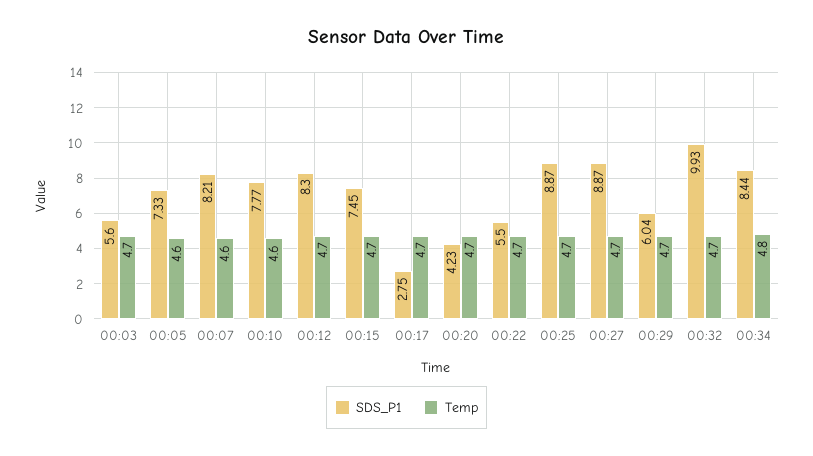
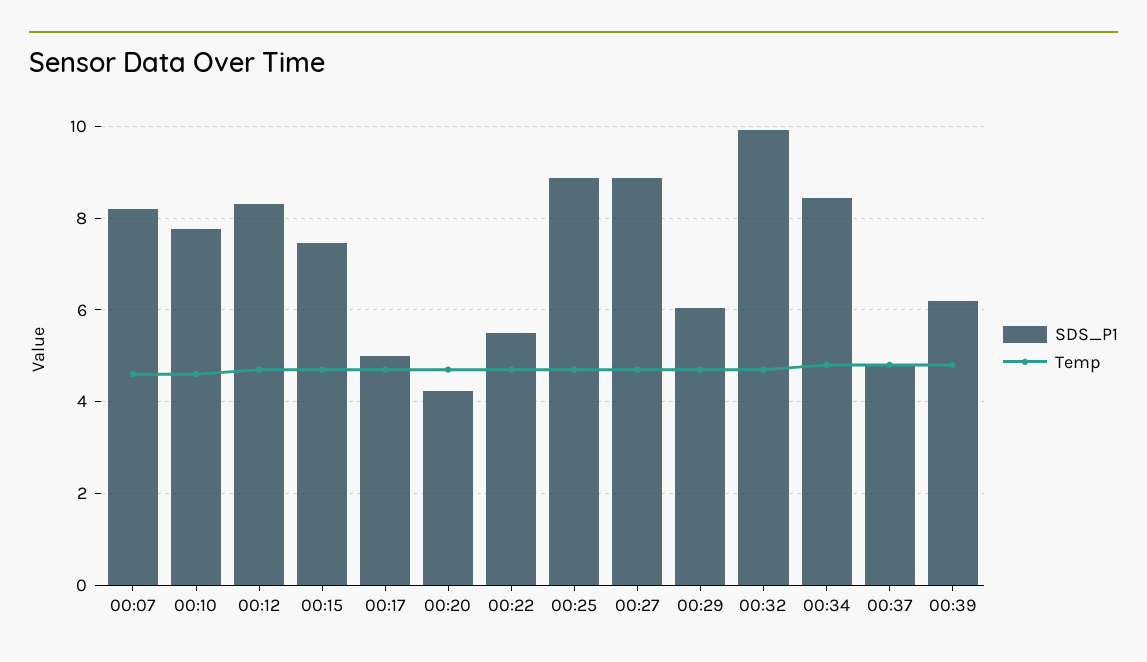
SDS_P1, 00:03: 5.6 -> none
Temp, 00:03: 4.7 -> none
SDS_P1, 00:05: 7.33 -> none
Temp, 00:05: 4.6 -> none
SDS_P1, 00:17: 2.75 -> 5
SDS_P1, 00:37: none -> 4.8
Temp, 00:37: none -> 4.8
SDS_P1, 00:39: none -> 6.2
Temp, 00:39: none -> 4.8

